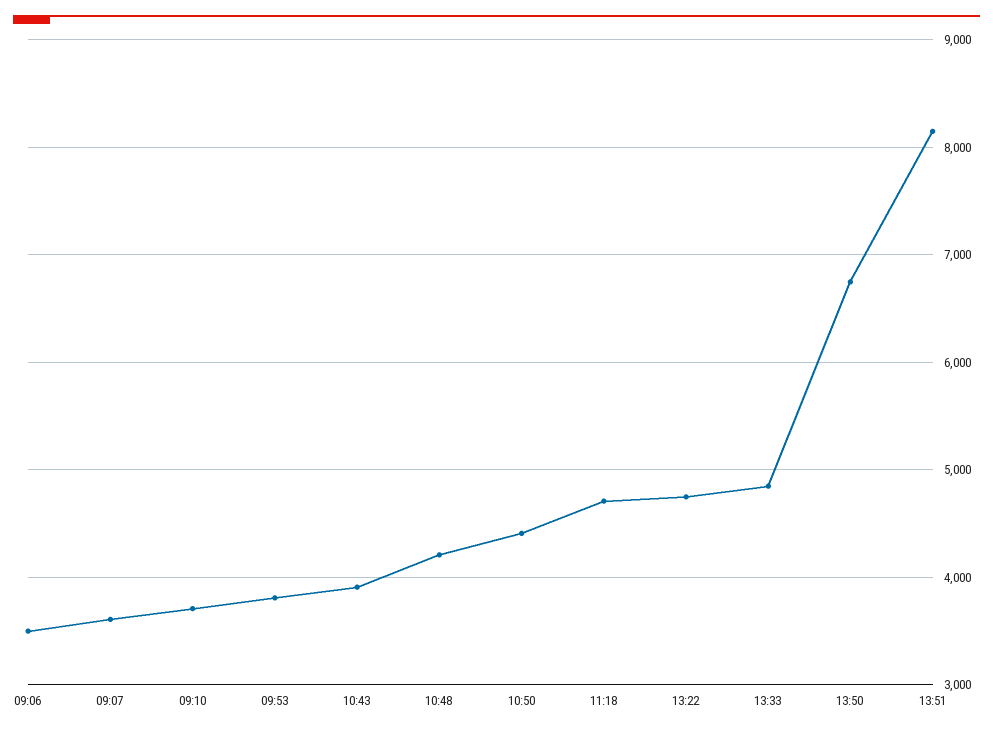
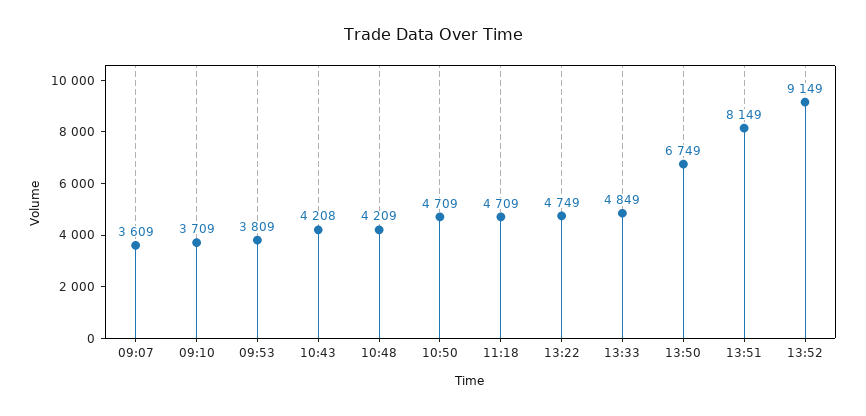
09:06: 3500 -> none
10:43: 3900 -> 4208
10:50: 4400 -> 4709
13:52: none -> 9149

